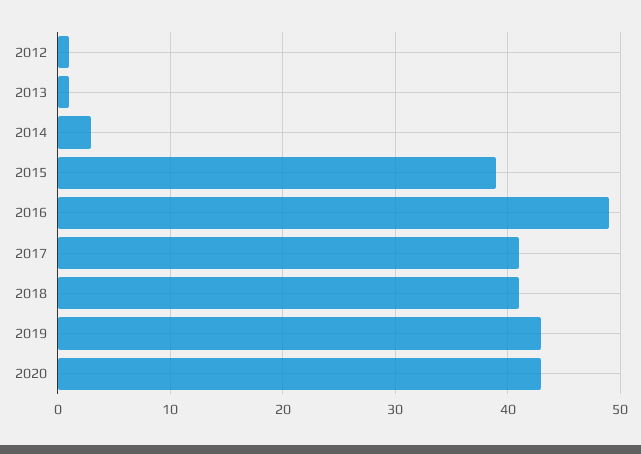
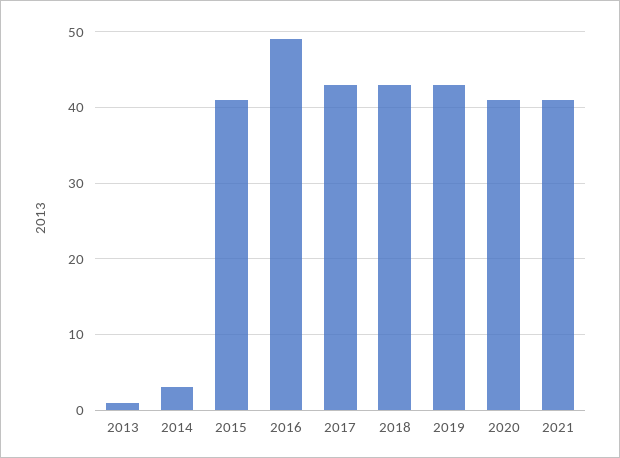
2012: 1 -> none
2015: 39 -> 41
2017: 41 -> 43
2018: 41 -> 43
2020: 43 -> 41
2021: none -> 41

